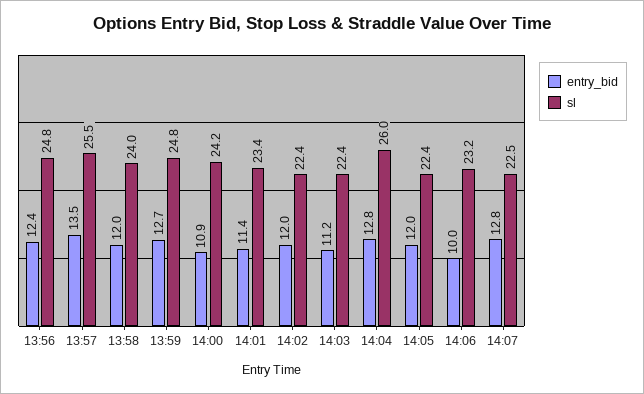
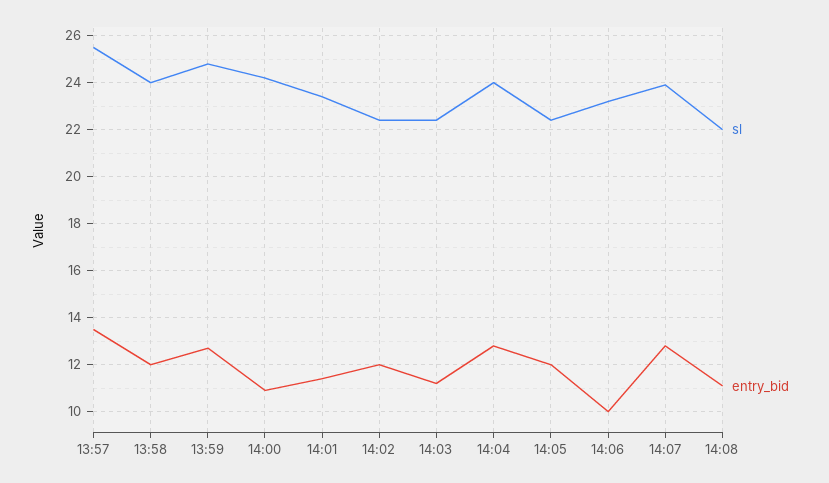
entry_bid, 13:56: 12.4 -> none
sl, 13:56: 24.8 -> none
sl, 14:04: 26 -> 24
sl, 14:07: 22.5 -> 24
sl, 14:08: none -> 22
entry_bid, 14:08: none -> 11

